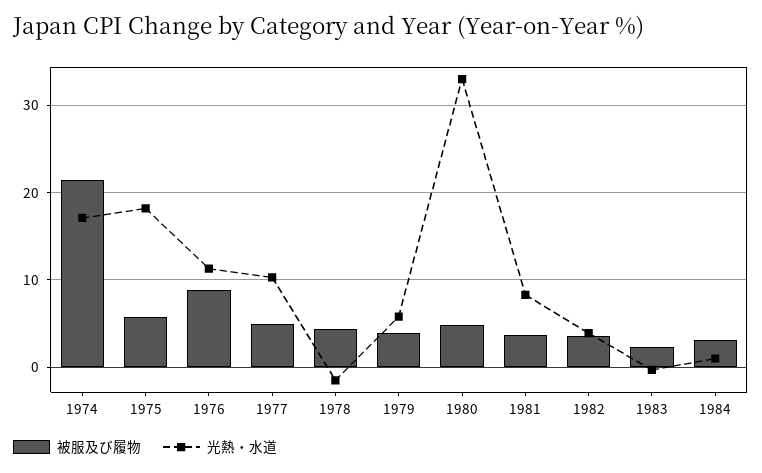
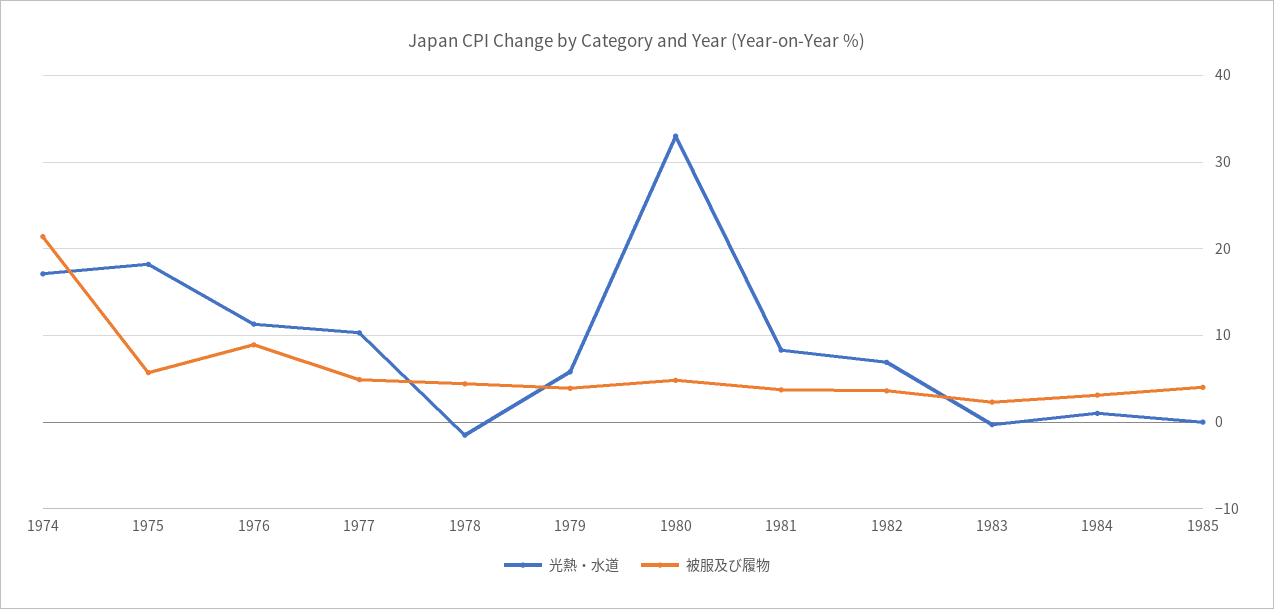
光熱・水道, 1982: 4 -> 7
光熱・水道, 1985: none -> 0
被服及び履物, 1985: none -> 4

